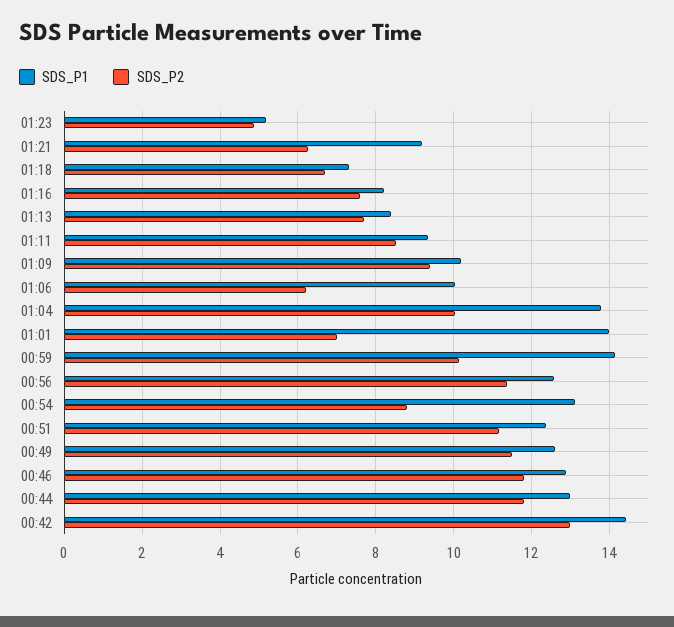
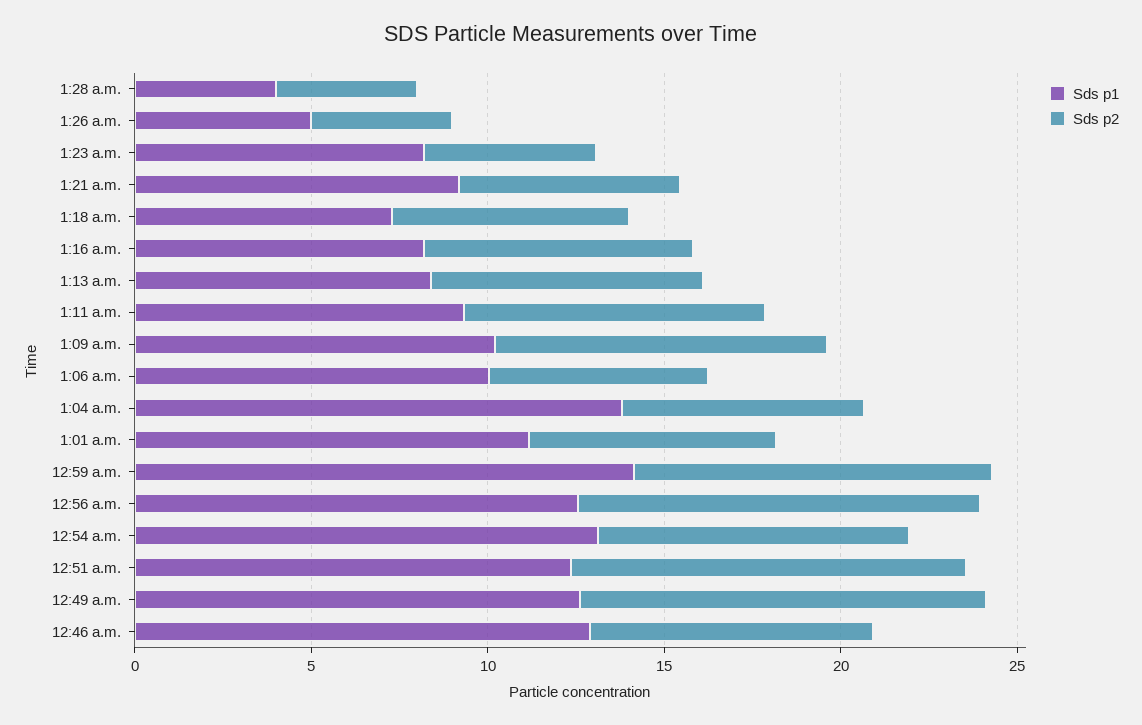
SDS_P1, 01:23: 5.2 -> 8
SDS_P2, 01:04: 10 -> 7
SDS_P1, 01:01: 14 -> 11
SDS_P2, 00:46: 11.8 -> 8
SDS_P1, 00:44: 13 -> none
SDS_P2, 00:44: 11.8 -> none
SDS_P1, 00:42: 14.4 -> none
SDS_P2, 00:42: 13 -> none
SDS_P1, 1:28 a.m.: none -> 4
SDS_P2, 1:28 a.m.: none -> 4
SDS_P1, 1:26 a.m.: none -> 5
SDS_P2, 1:26 a.m.: none -> 4

